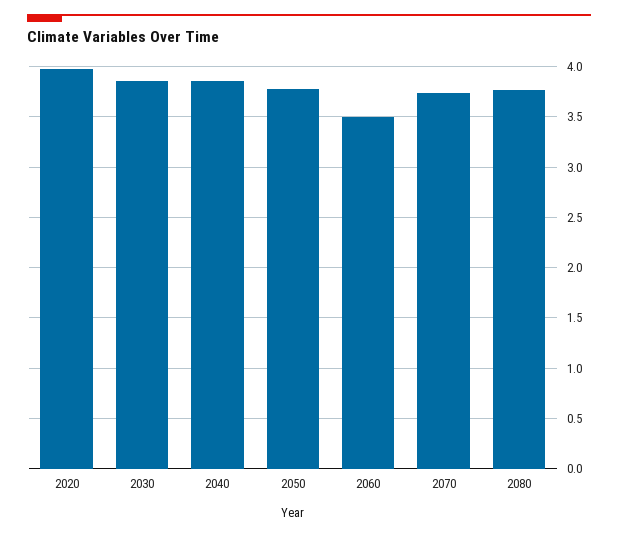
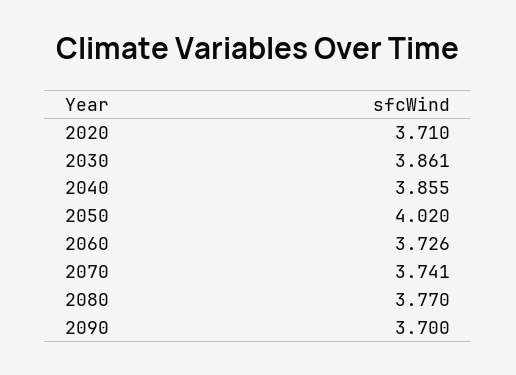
2020: 4 -> 3.71
2050: 3.8 -> 4.02
2060: 3.5 -> 3.726
2090: none -> 3.7

